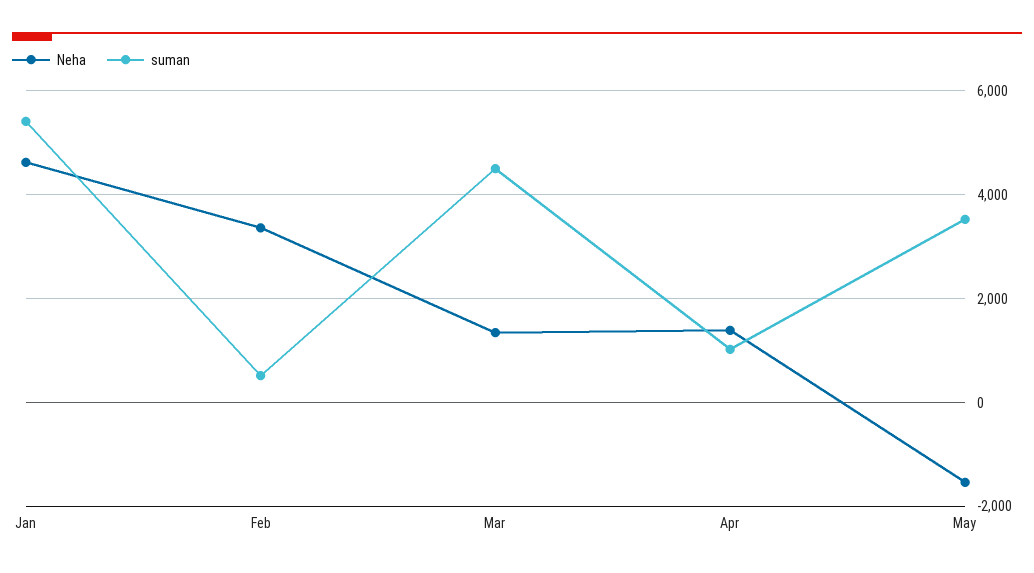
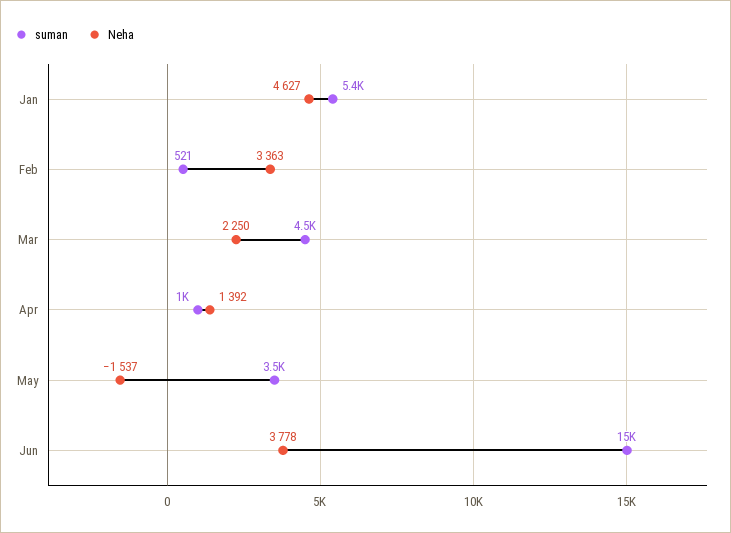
Neha, Mar: 1400 -> 2250
suman, Jun: none -> 15000
Neha, Jun: none -> 3778

